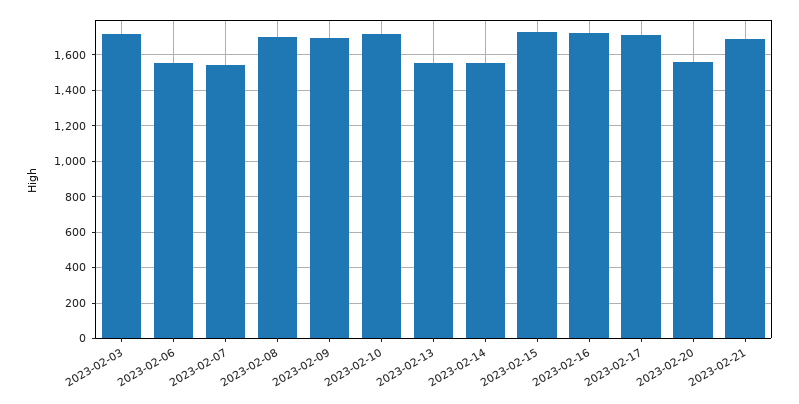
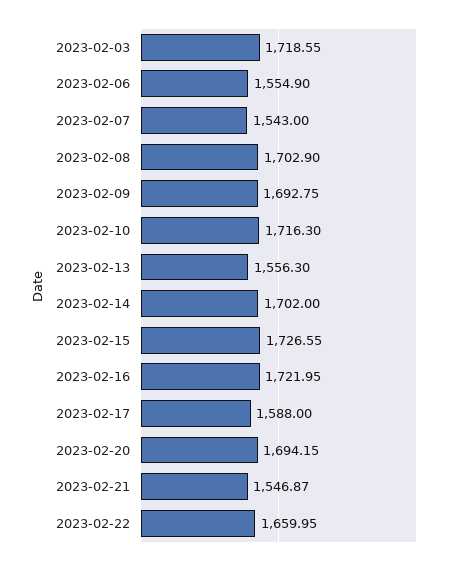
2023-02-14: 1550 -> 1702
2023-02-17: 1700 -> 1588
2023-02-20: 1550 -> 1694.15
2023-02-21: 1700 -> 1546.87
2023-02-22: none -> 1659.95

